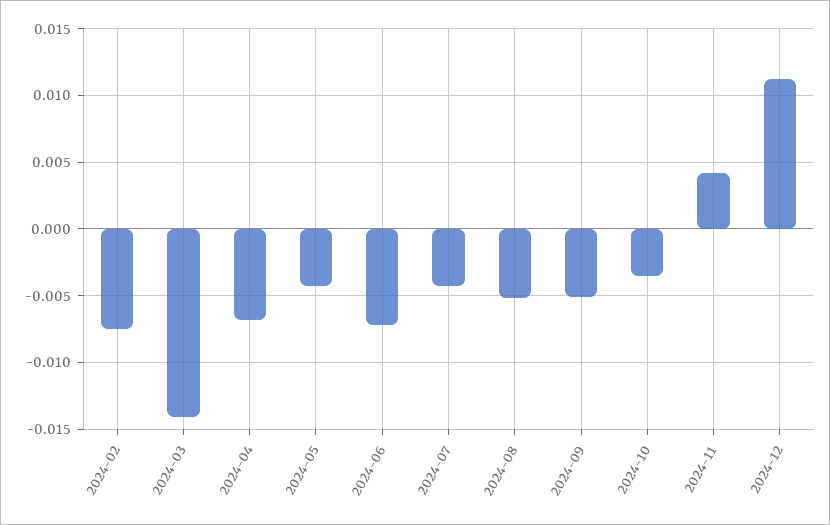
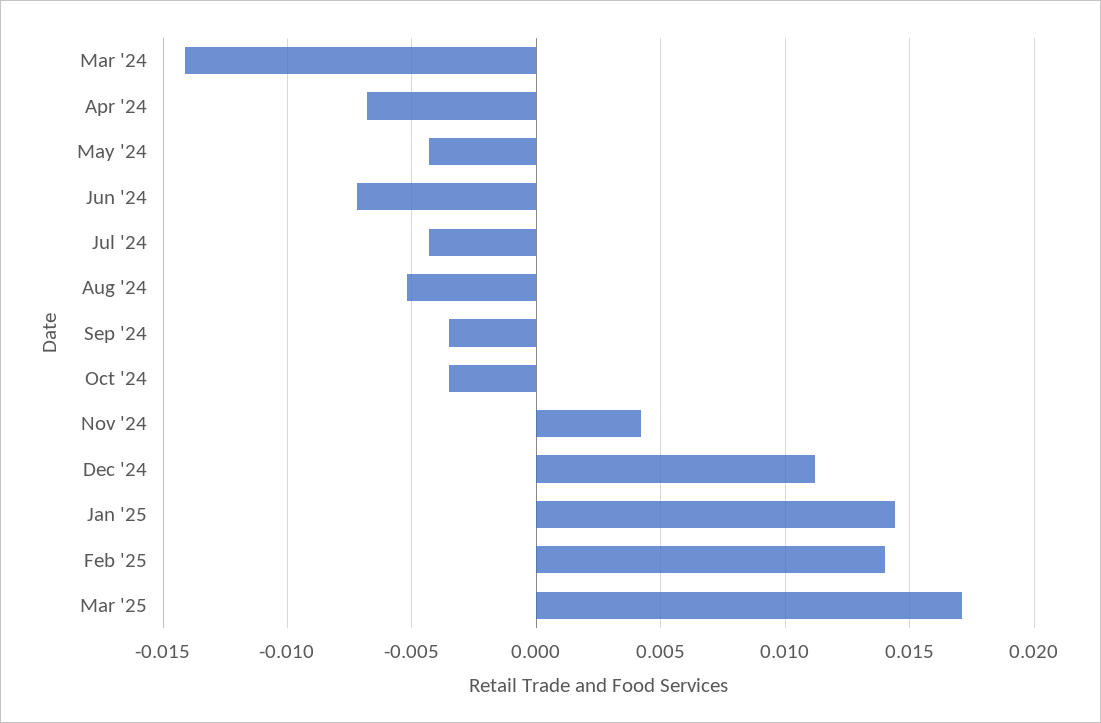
2024-02: -0.0075 -> none
2024-09: -0.005 -> -0.0035
Jan '25: none -> 0.0145
Feb '25: none -> 0.014
Mar '25: none -> 0.017

